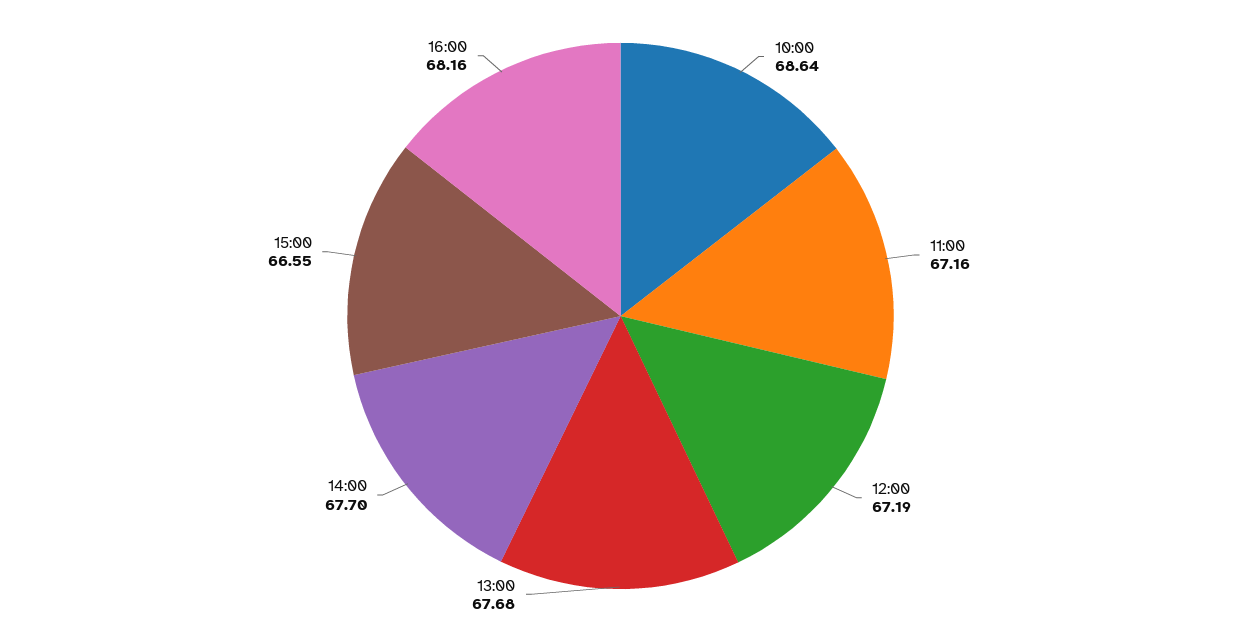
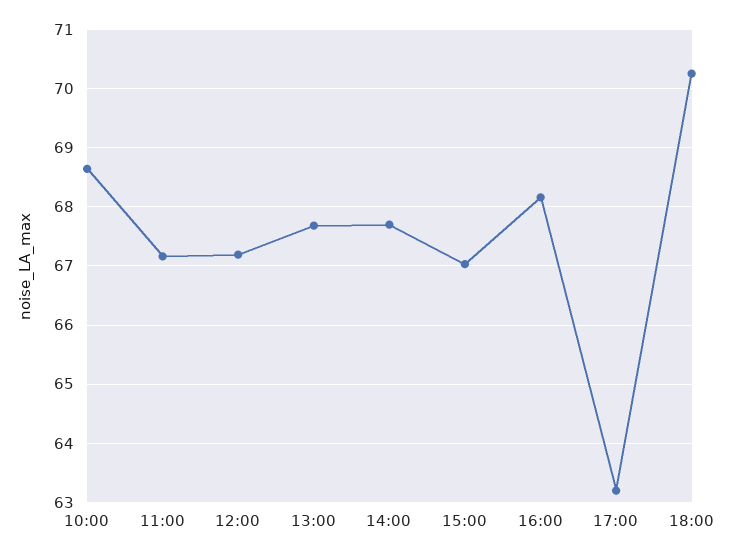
15:00: 66.55 -> 67
17:00: none -> 63.2
18:00: none -> 70.2

